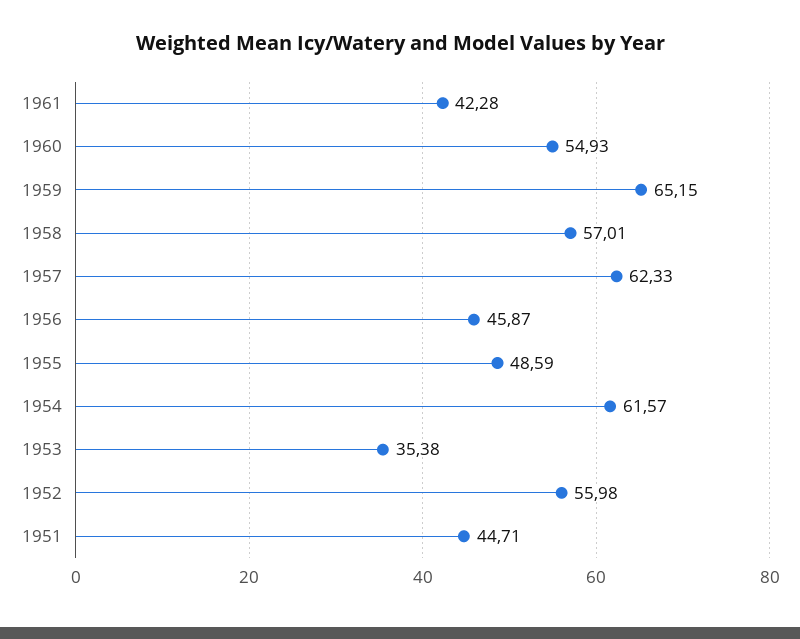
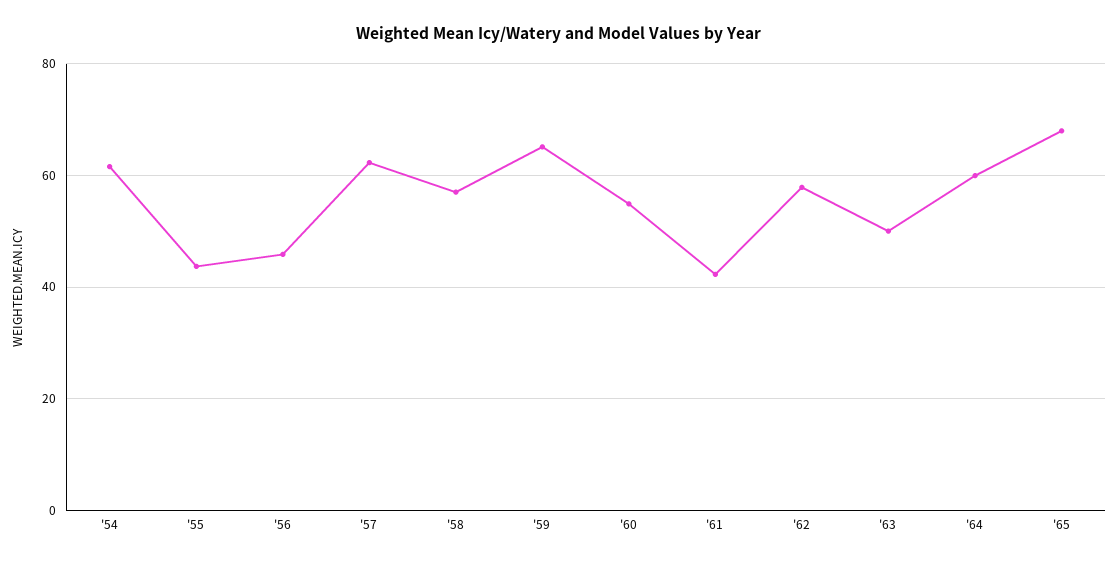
1955: 48.59 -> 44
1953: 35.38 -> none
1952: 55.98 -> none
1951: 44.71 -> none
'62: none -> 58
'63: none -> 50
'64: none -> 60
'65: none -> 68

